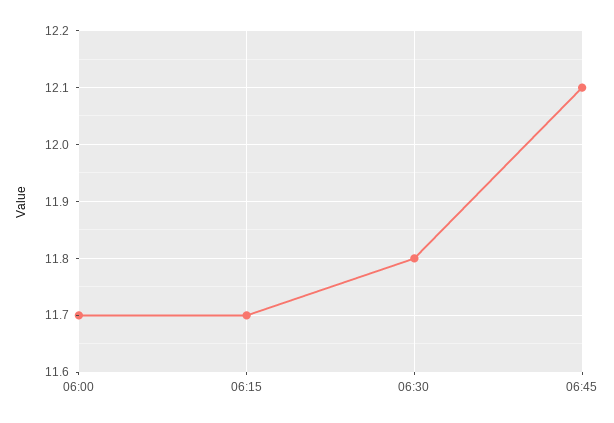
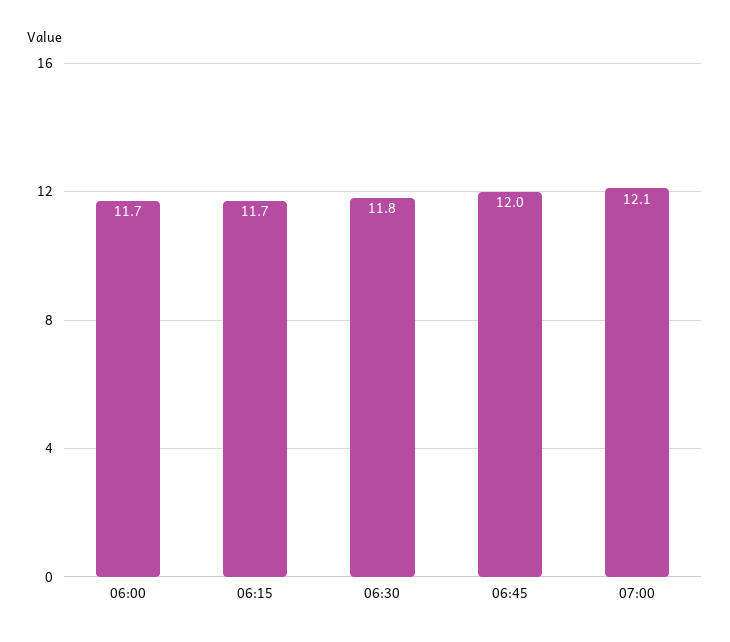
06:45: 12.1 -> 12
07:00: none -> 12.1

